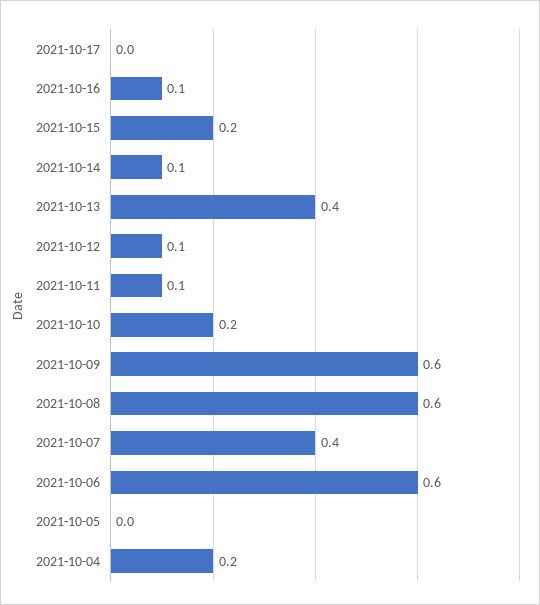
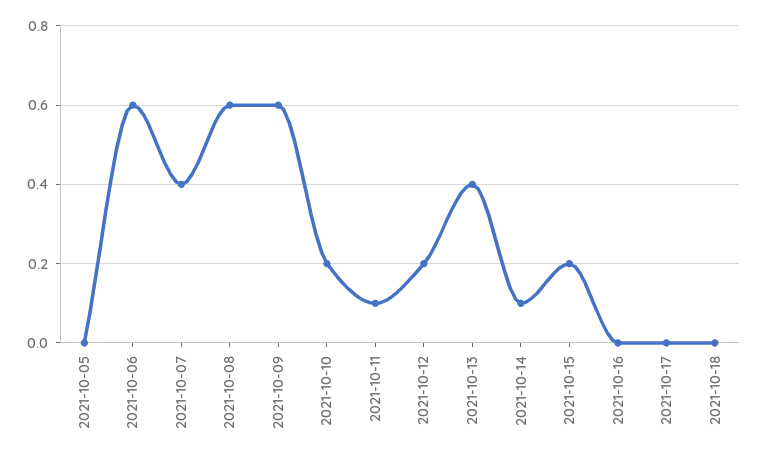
2021-10-16: 0.1 -> 0
2021-10-12: 0.1 -> 0.2
2021-10-04: 0.2 -> none
2021-10-18: none -> 0

